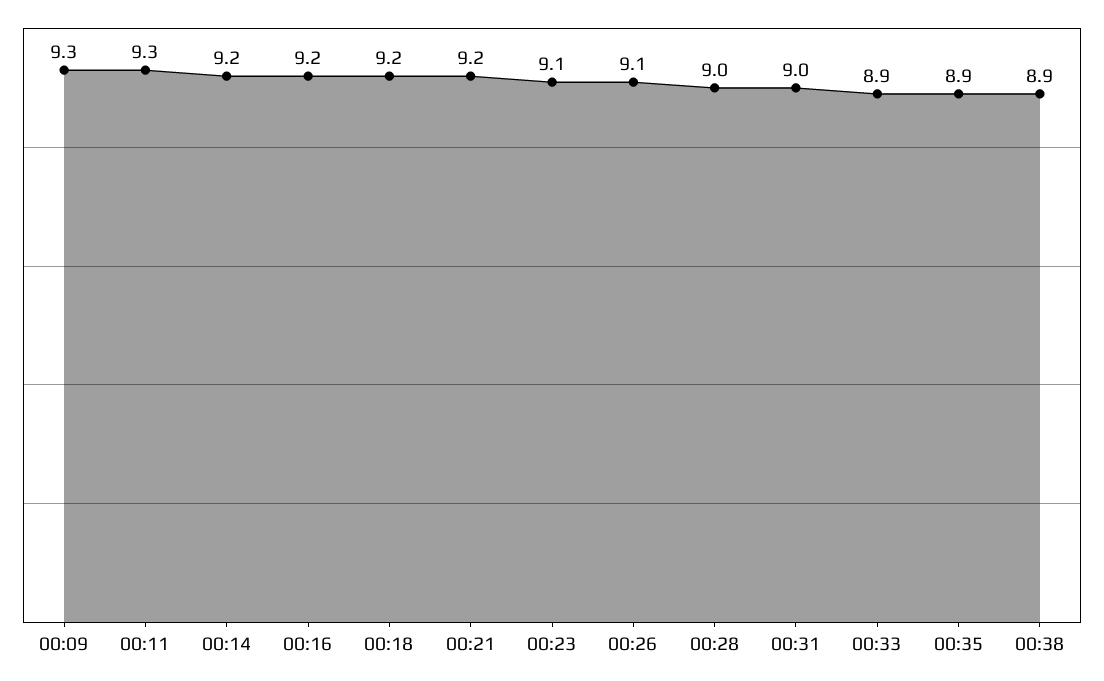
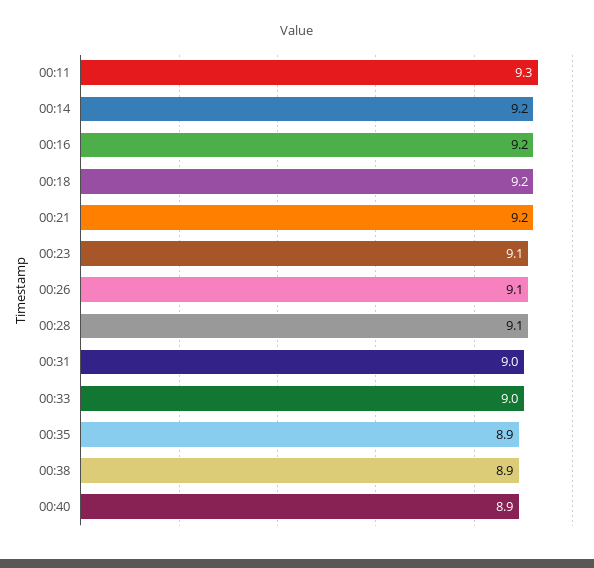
00:09: 9.3 -> none
00:28: 9 -> 9.1
00:33: 8.9 -> 9
00:40: none -> 8.9

